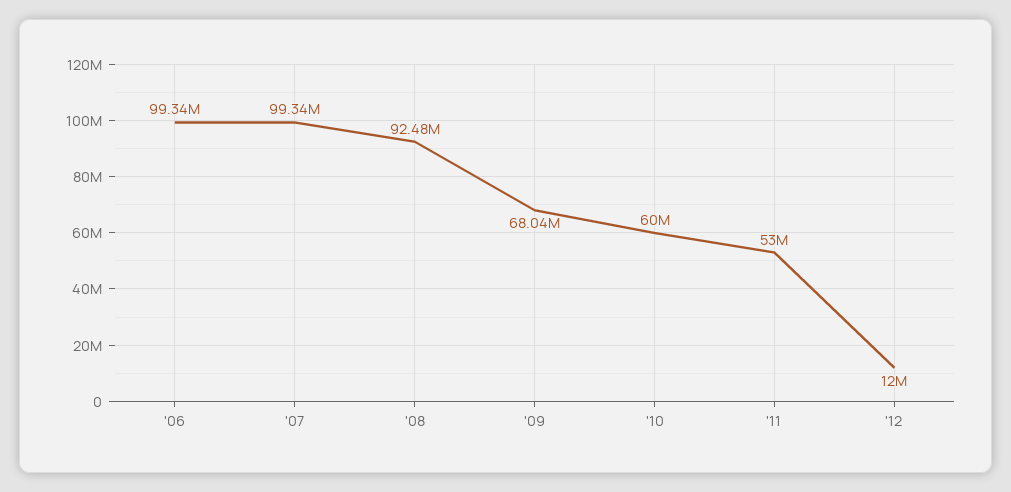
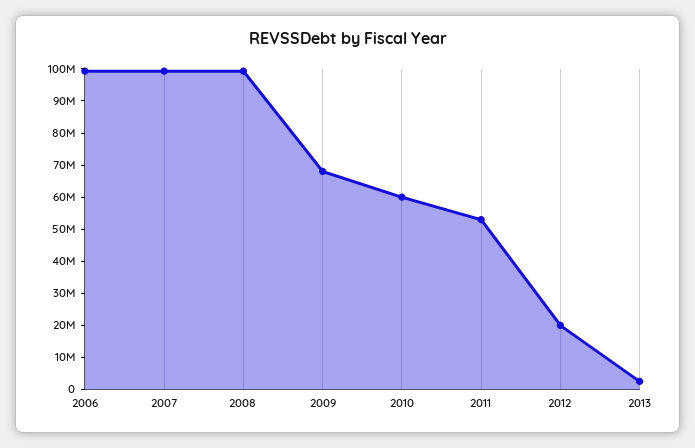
'08: 92480000 -> 100000000
'12: 12000000 -> 20000000
2013: none -> 2500000

